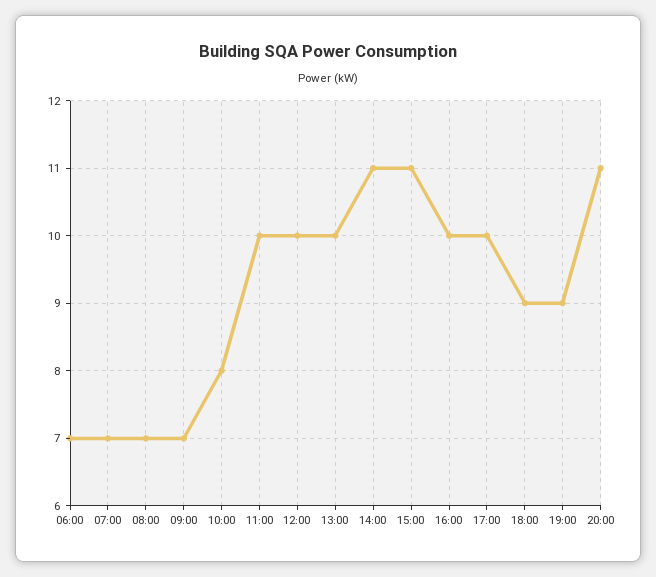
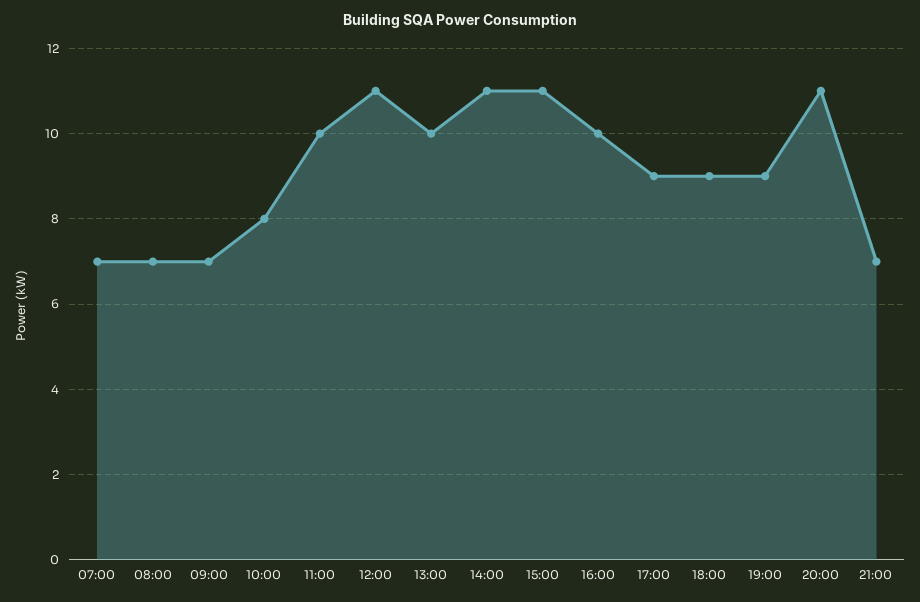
06:00: 7 -> none
12:00: 10 -> 11
17:00: 10 -> 9
21:00: none -> 7

